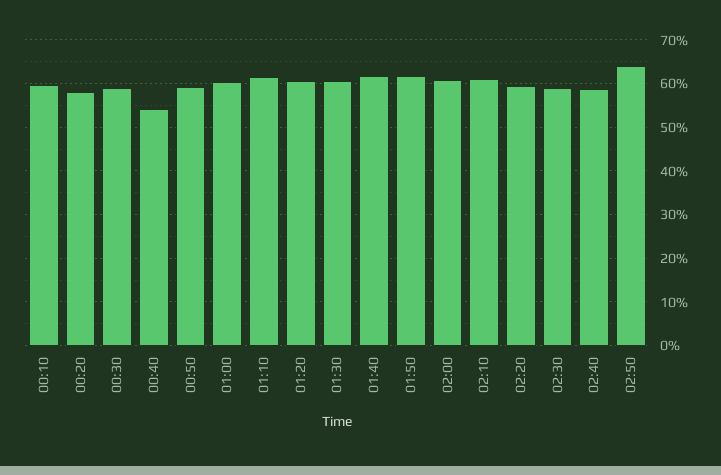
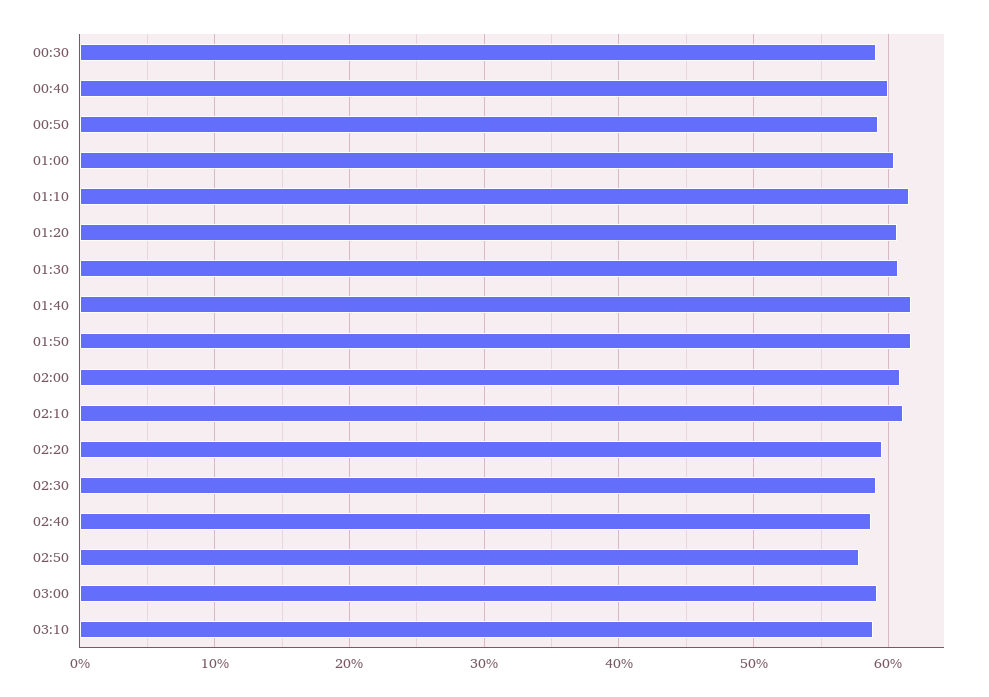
00:10: 60 -> none
00:20: 58 -> none
00:40: 54 -> 60
02:50: 64 -> 58
03:00: none -> 59
03:10: none -> 59

